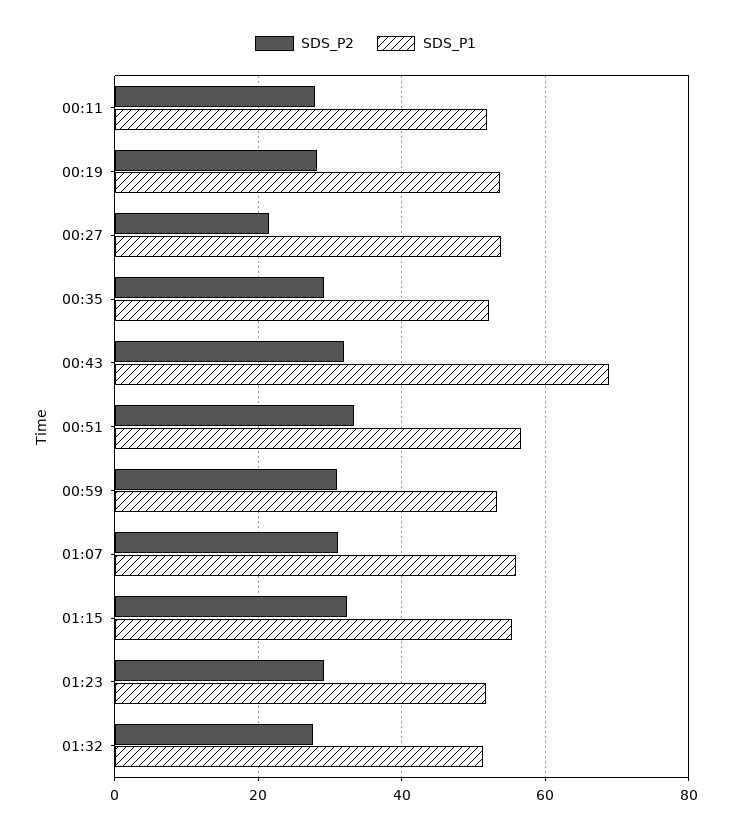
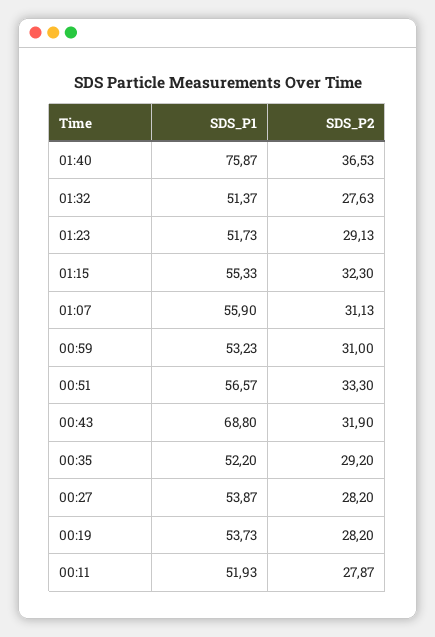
SDS_P2, 00:27: 22 -> 28.2
SDS_P1, 01:40: none -> 75.87
SDS_P2, 01:40: none -> 36.53

